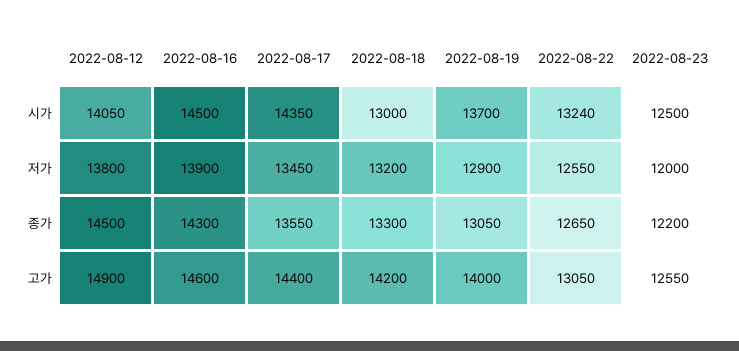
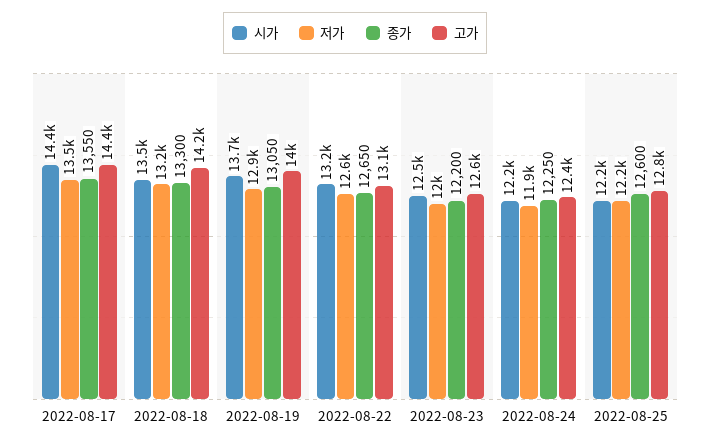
시가, 2022-08-12: 14050 -> none
시가, 2022-08-16: 14500 -> none
시가, 2022-08-18: 13000 -> 13500
저가, 2022-08-12: 13800 -> none
저가, 2022-08-16: 13900 -> none
종가, 2022-08-12: 14500 -> none
종가, 2022-08-16: 14300 -> none
고가, 2022-08-12: 14900 -> none
고가, 2022-08-16: 14600 -> none
시가, 2022-08-24: none -> 12200
저가, 2022-08-24: none -> 11900
종가, 2022-08-24: none -> 12250
고가, 2022-08-24: none -> 12400
시가, 2022-08-25: none -> 12200
저가, 2022-08-25: none -> 12200
종가, 2022-08-25: none -> 12600
고가, 2022-08-25: none -> 12800

